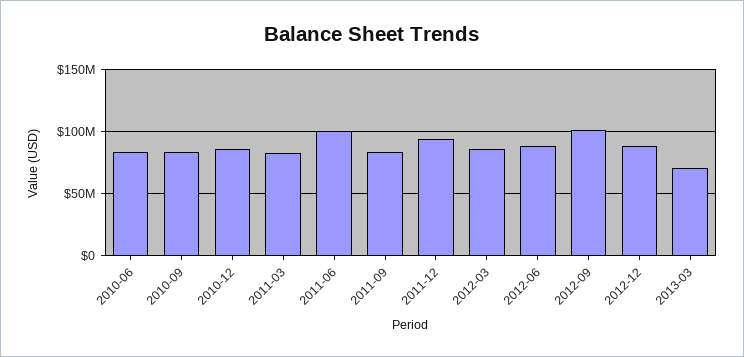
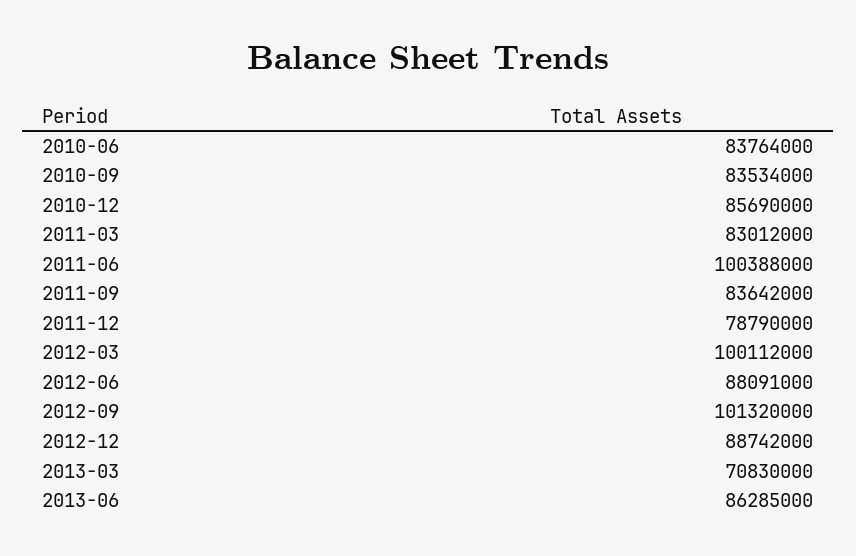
2011-12: 95000000 -> 78790000
2012-03: 85000000 -> 100112000
2013-06: none -> 86285000

